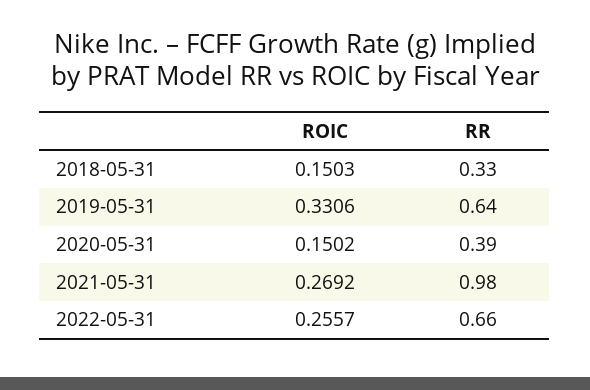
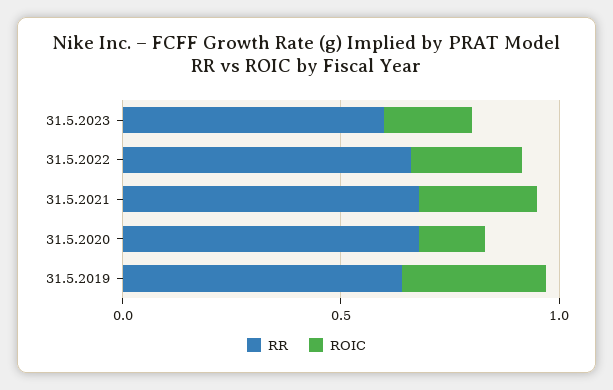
ROIC, 2018-05-31: 0.1503 -> none
RR, 2018-05-31: 0.33 -> none
RR, 2020-05-31: 0.39 -> 0.7
RR, 2021-05-31: 0.98 -> 0.7
RR, 31.5.2023: none -> 0.6
ROIC, 31.5.2023: none -> 0.2

